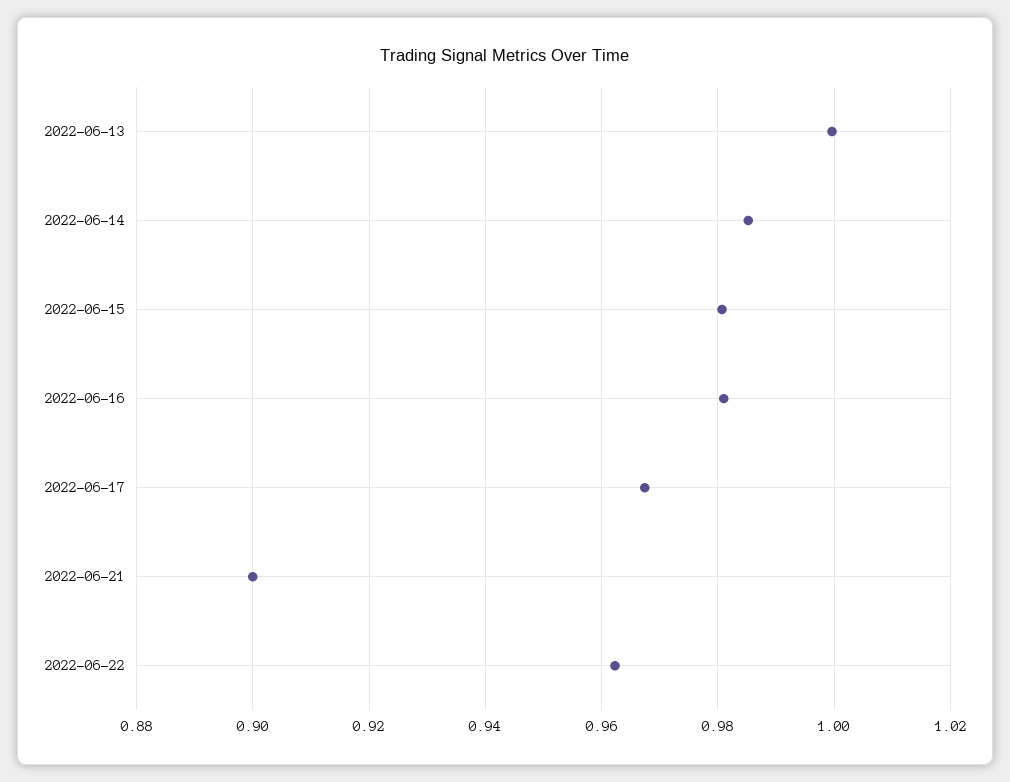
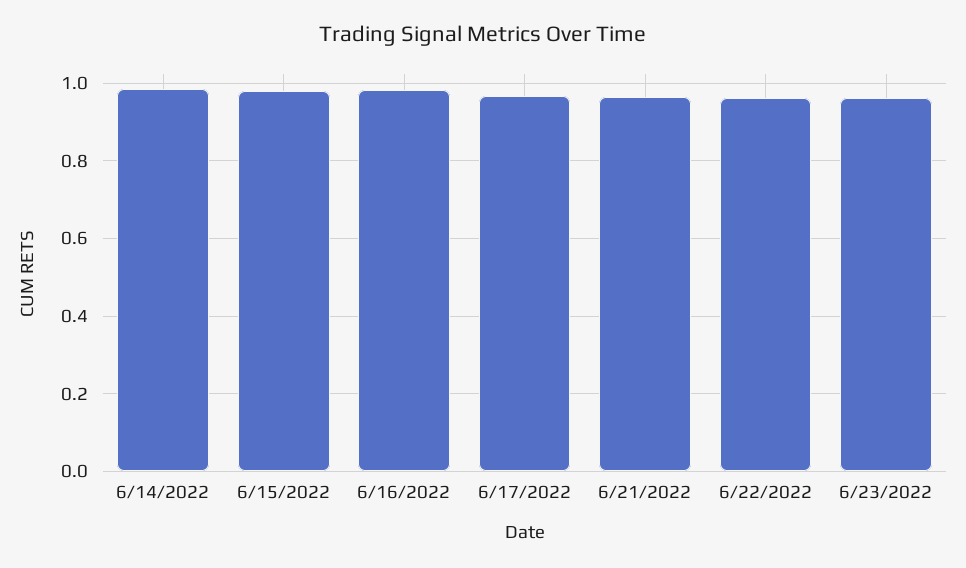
2022-06-13: 1 -> none
2022-06-21: 0.9 -> 0.96
6/23/2022: none -> 0.96

